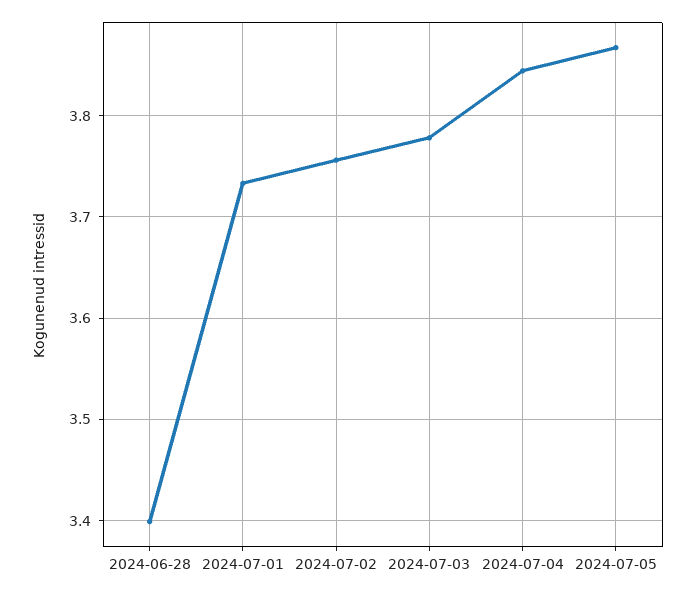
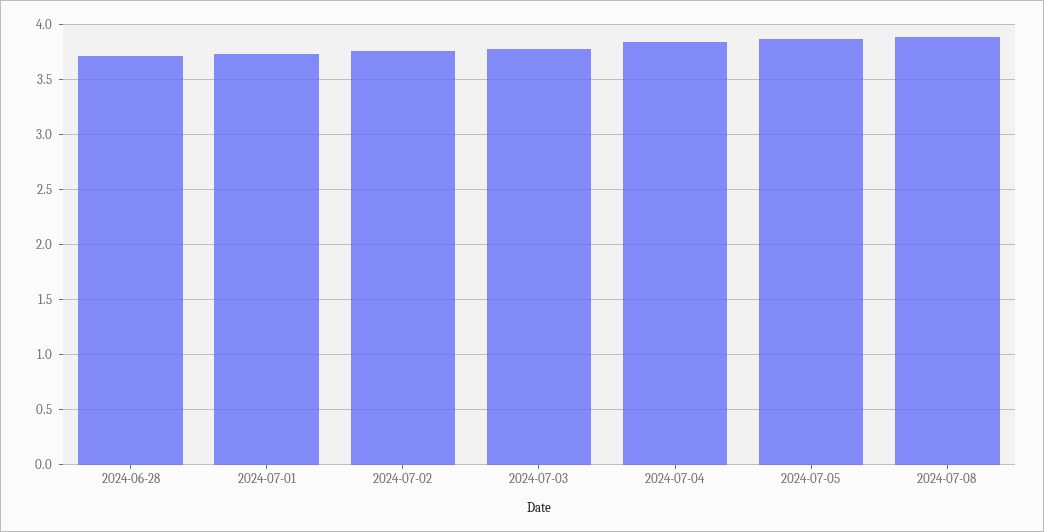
2024-06-28: 3.4 -> 3.7
2024-07-08: none -> 3.9

